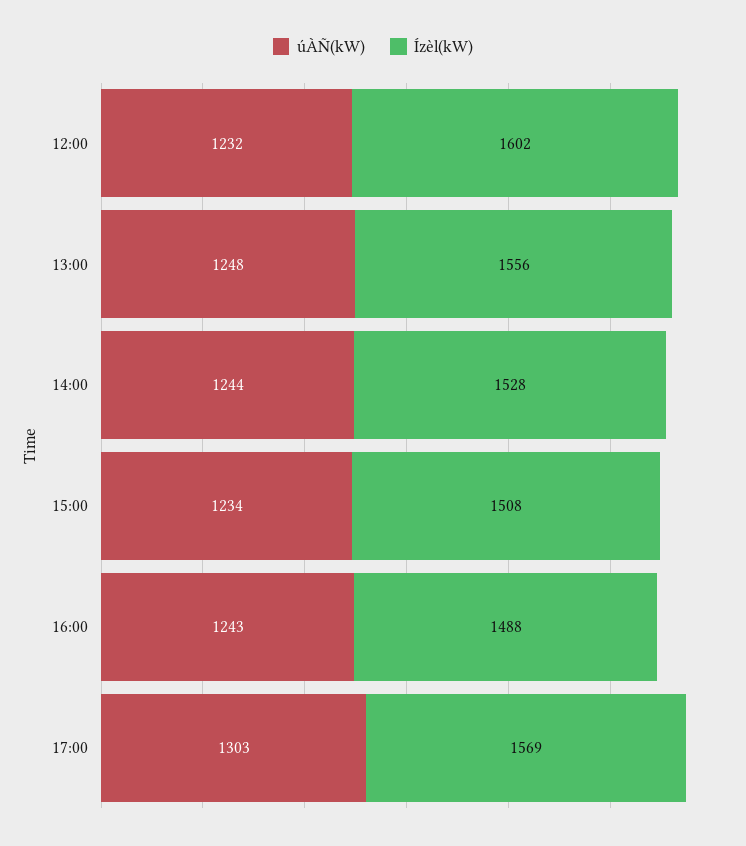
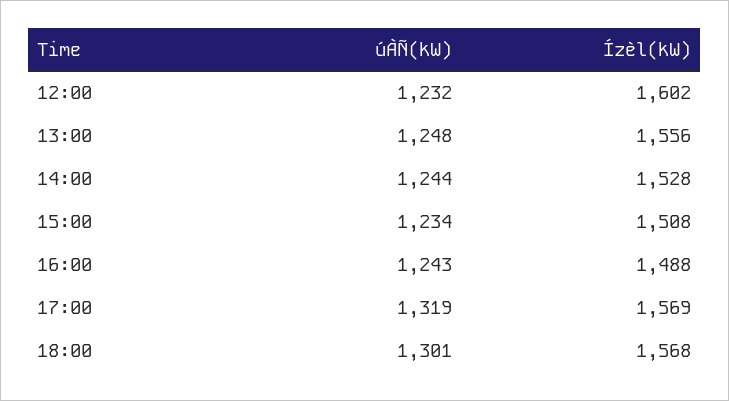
úÀÑ(kW), 17:00: 1303 -> 1319
úÀÑ(kW), 18:00: none -> 1301
Ízèl(kW), 18:00: none -> 1568

